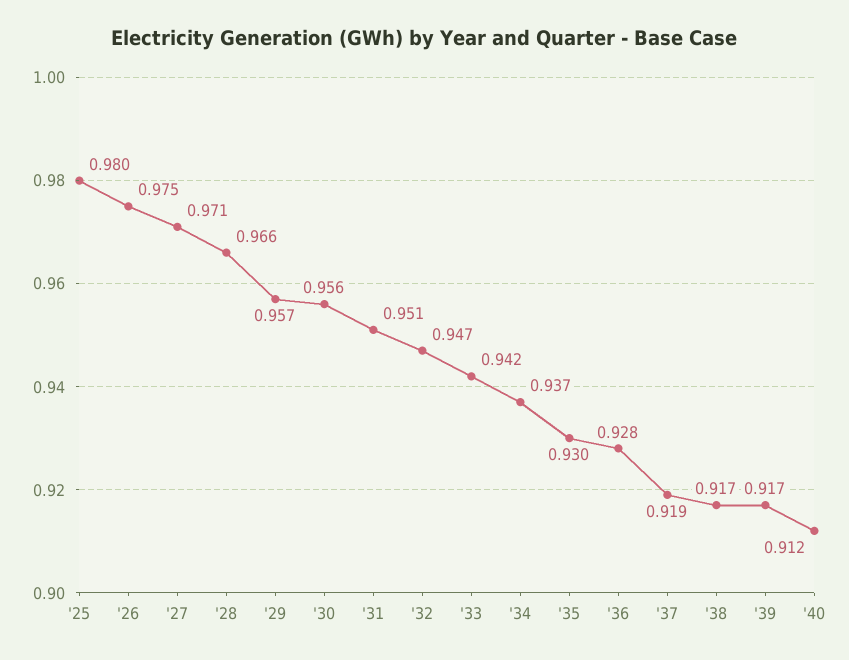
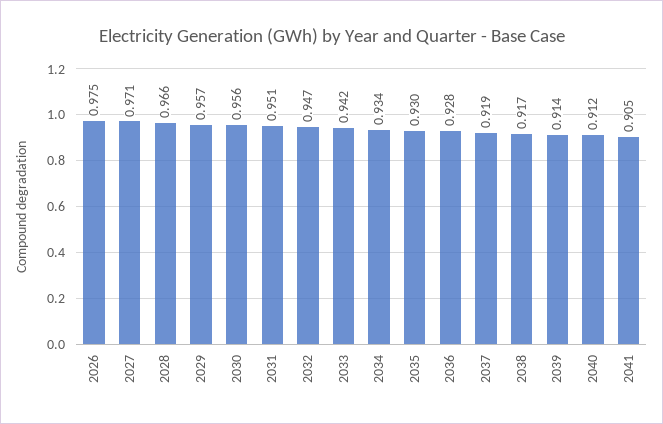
'25: 0.98 -> none
'34: 0.937 -> 0.934
'39: 0.917 -> 0.914
2041: none -> 0.905

